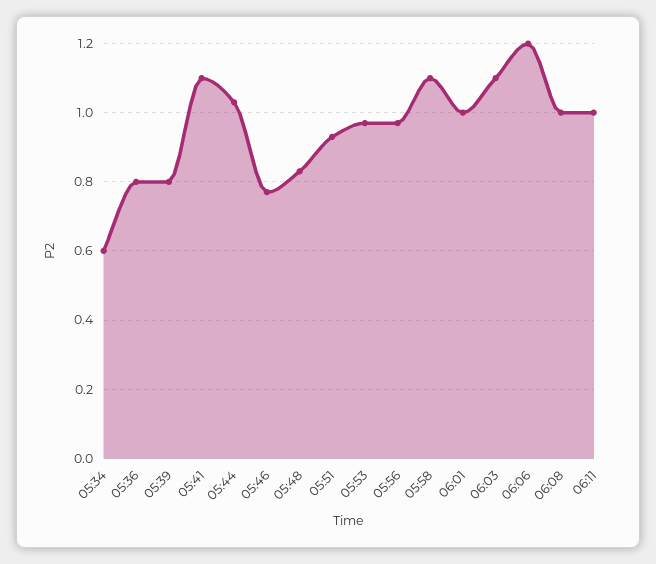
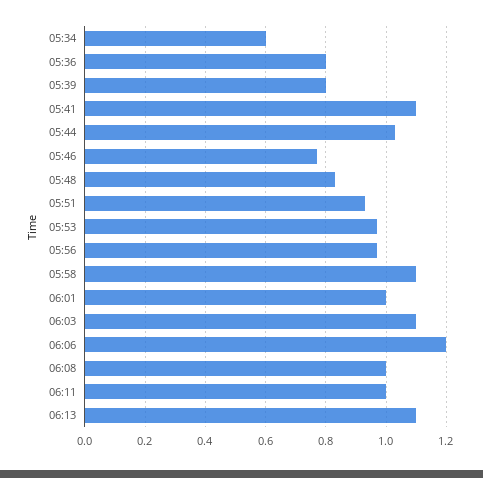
06:13: none -> 1.1

